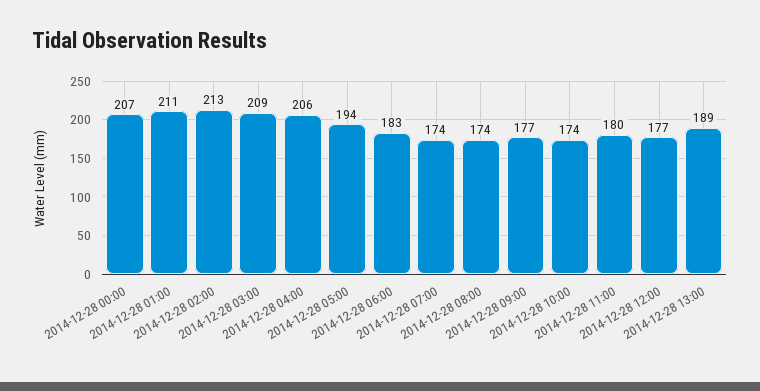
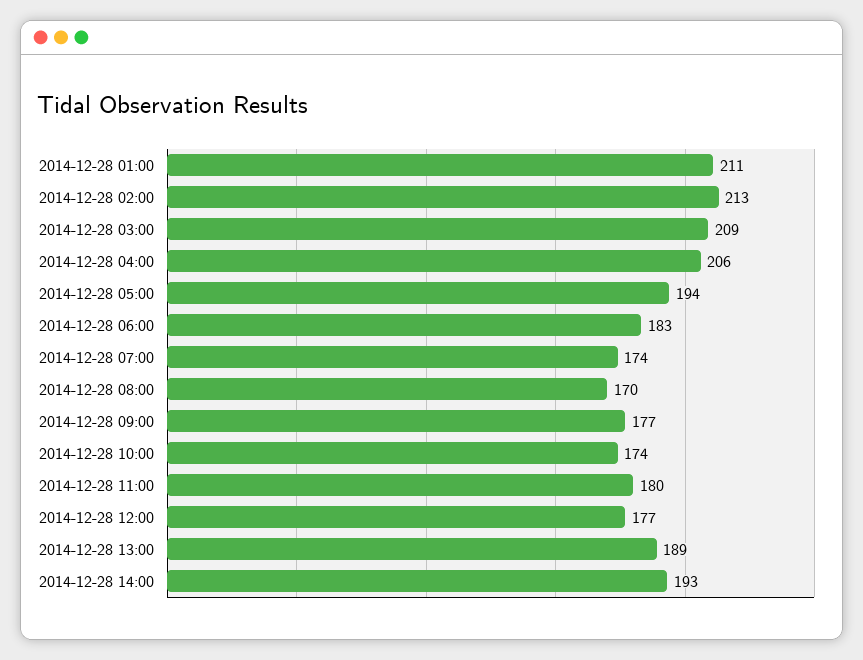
2014-12-28 00:00: 207 -> none
2014-12-28 08:00: 174 -> 170
2014-12-28 14:00: none -> 193

